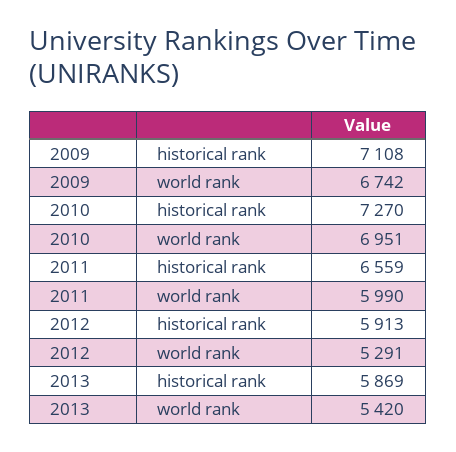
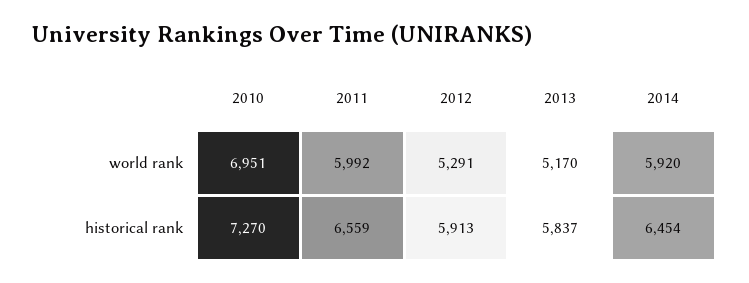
2009, historical rank: 7108 -> none
2009, world rank: 6742 -> none
2011, world rank: 5990 -> 5992
2013, historical rank: 5869 -> 5837
2013, world rank: 5420 -> 5170
2014, world rank: none -> 5920
2014, historical rank: none -> 6454

